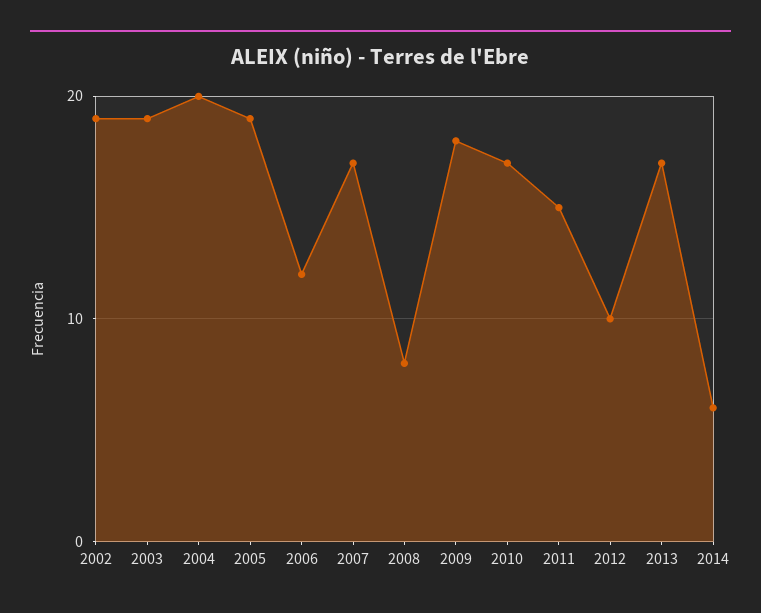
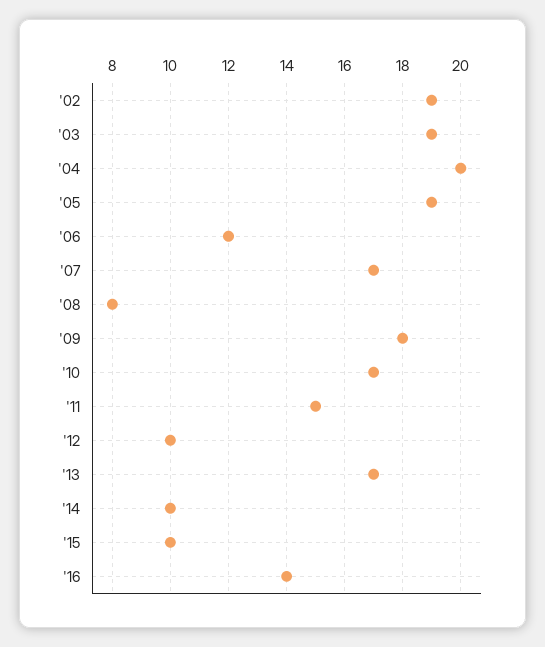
2014: 6 -> 10
'15: none -> 10
'16: none -> 14

